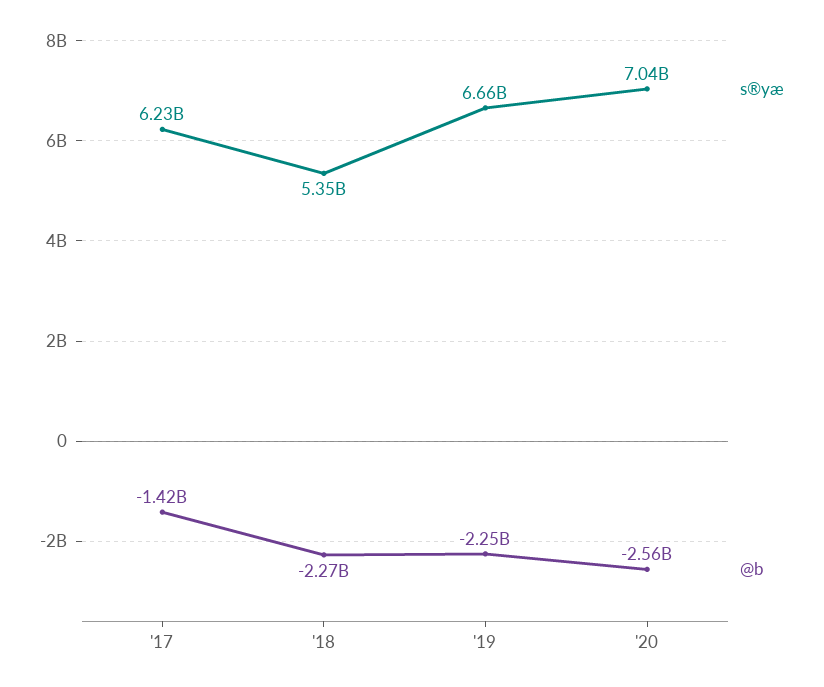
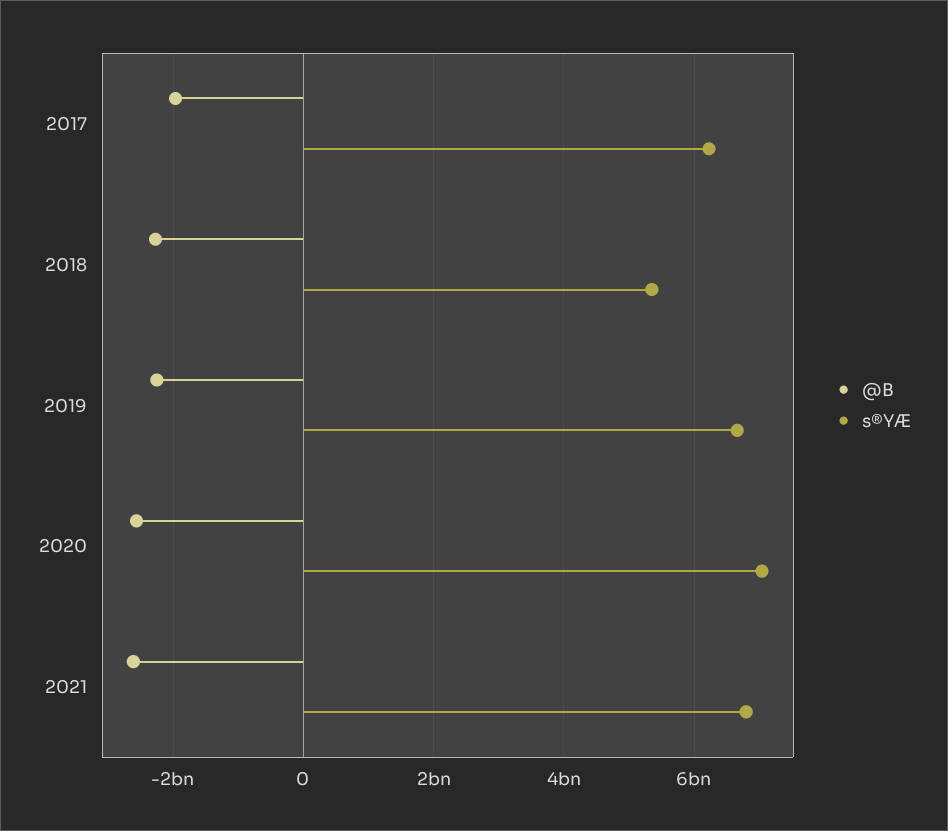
@b, '17: -1420000000 -> -2000000000
@b, 2021: none -> -2600000000
s®yæ, 2021: none -> 6800000000

